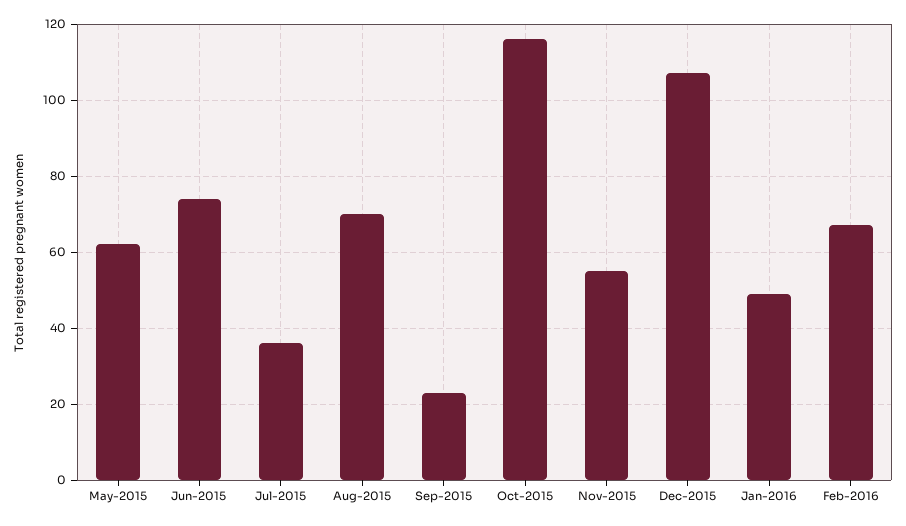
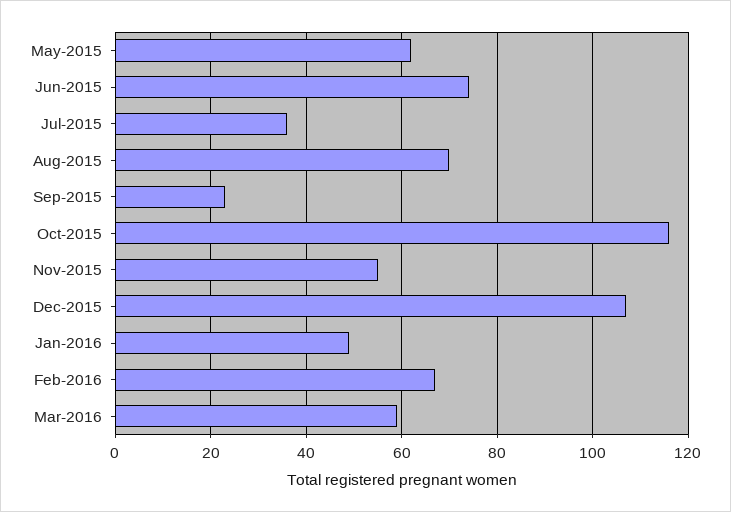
Mar-2016: none -> 60

